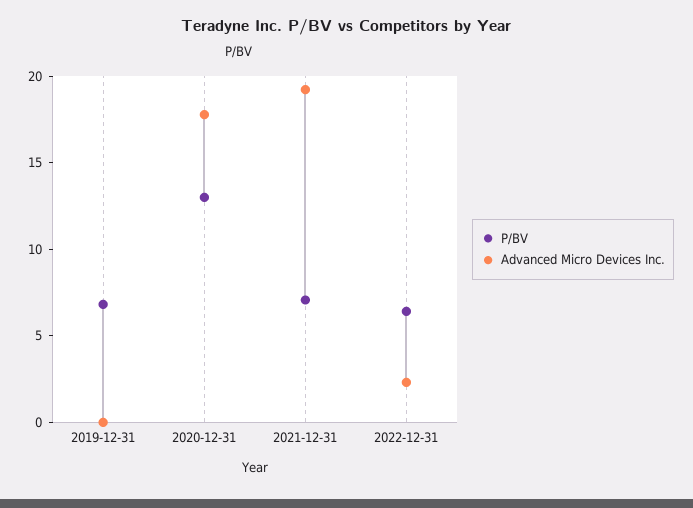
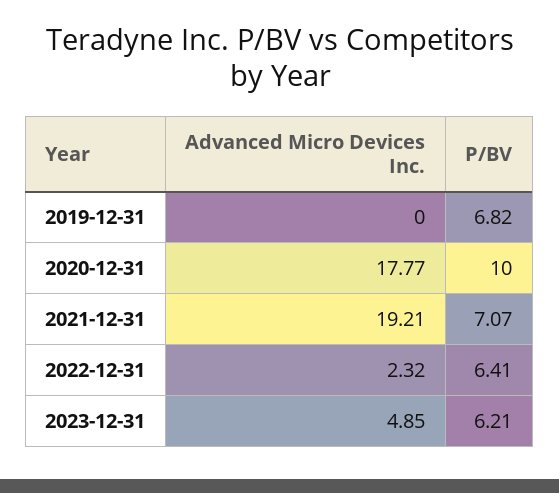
P/BV, 2020-12-31: 13 -> 10
Advanced Micro Devices Inc., 2023-12-31: none -> 4.85
P/BV, 2023-12-31: none -> 6.21

